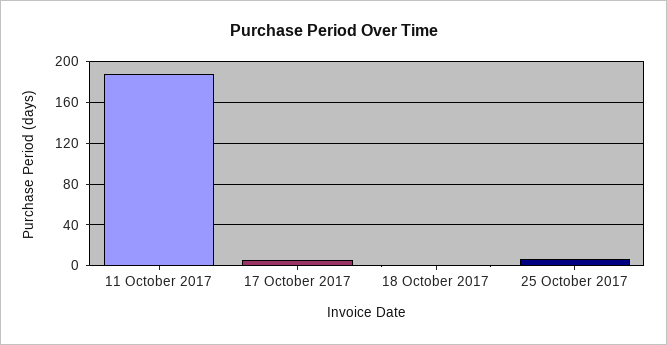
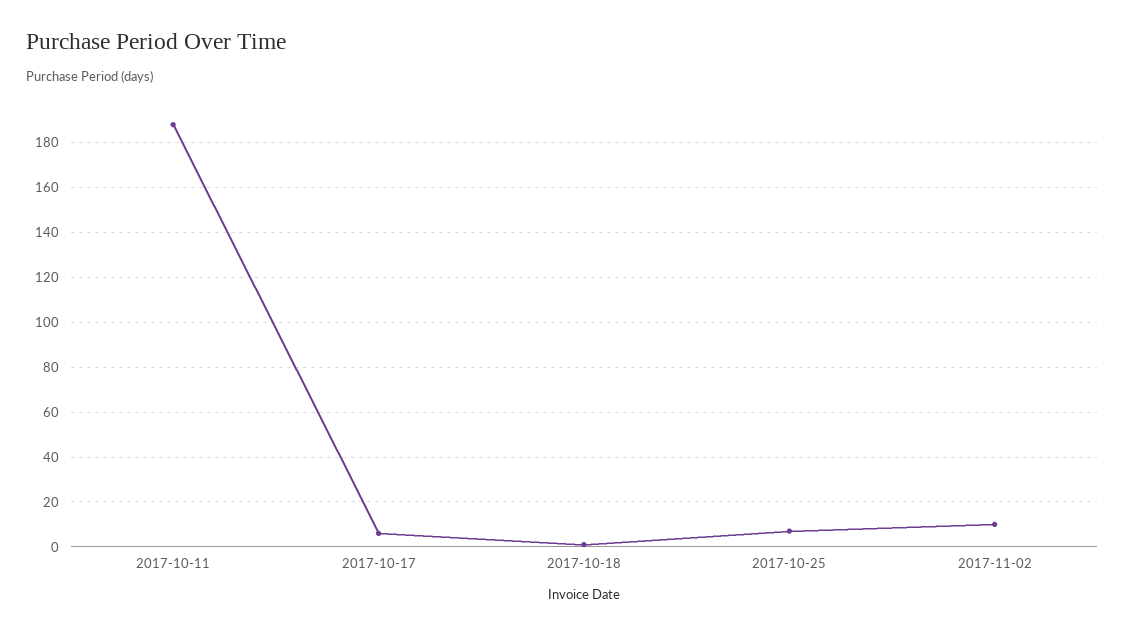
2017-11-02: none -> 10

